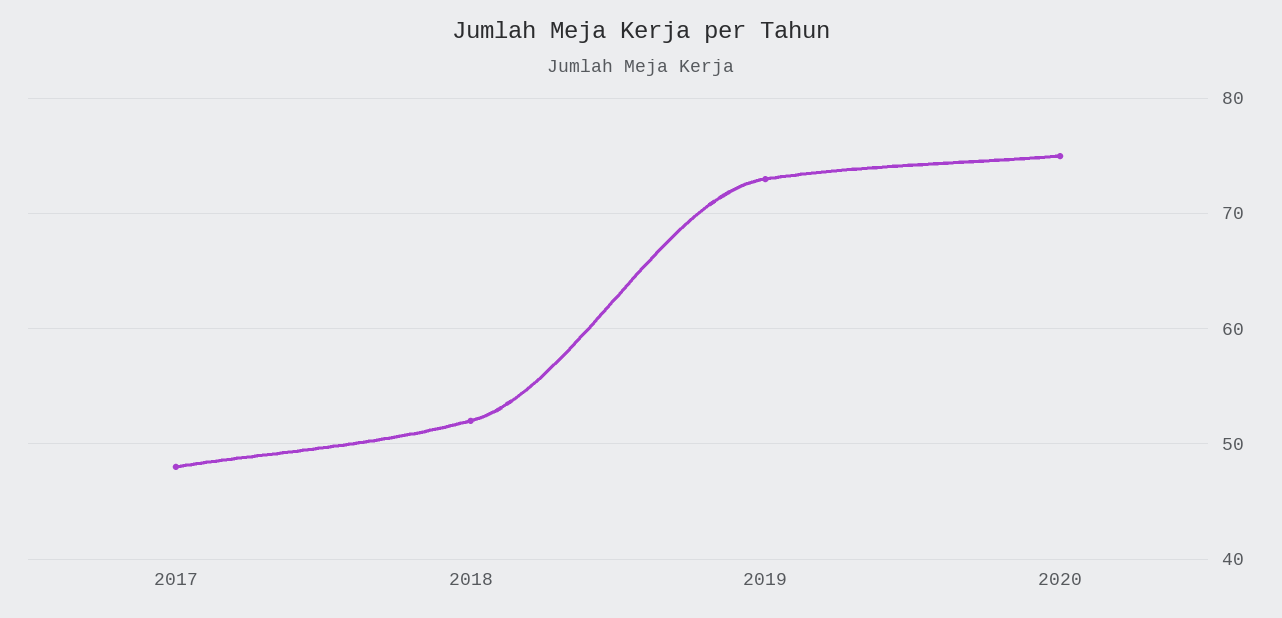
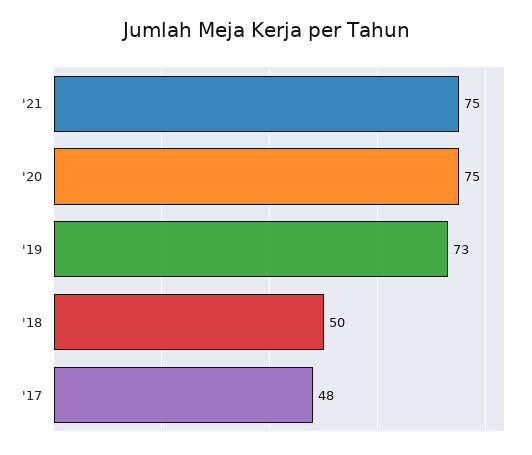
2018: 52 -> 50
'21: none -> 75

